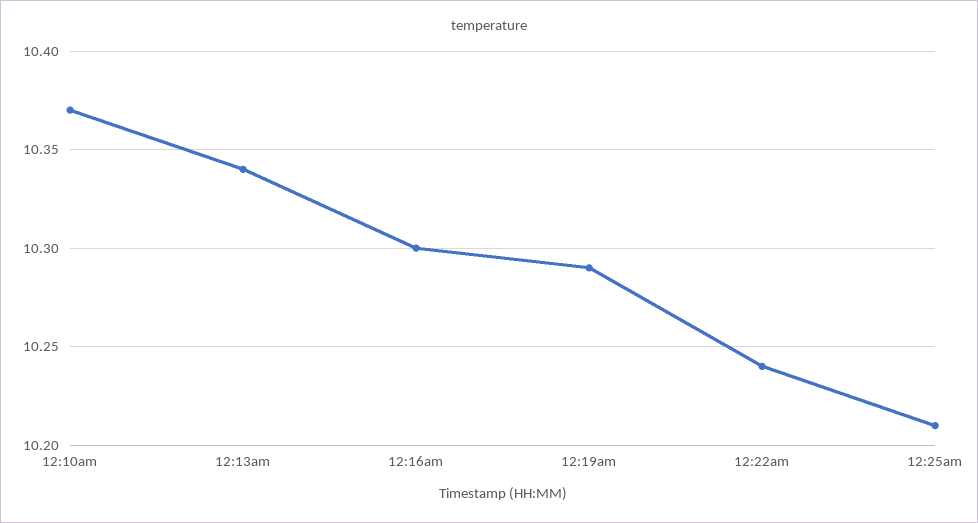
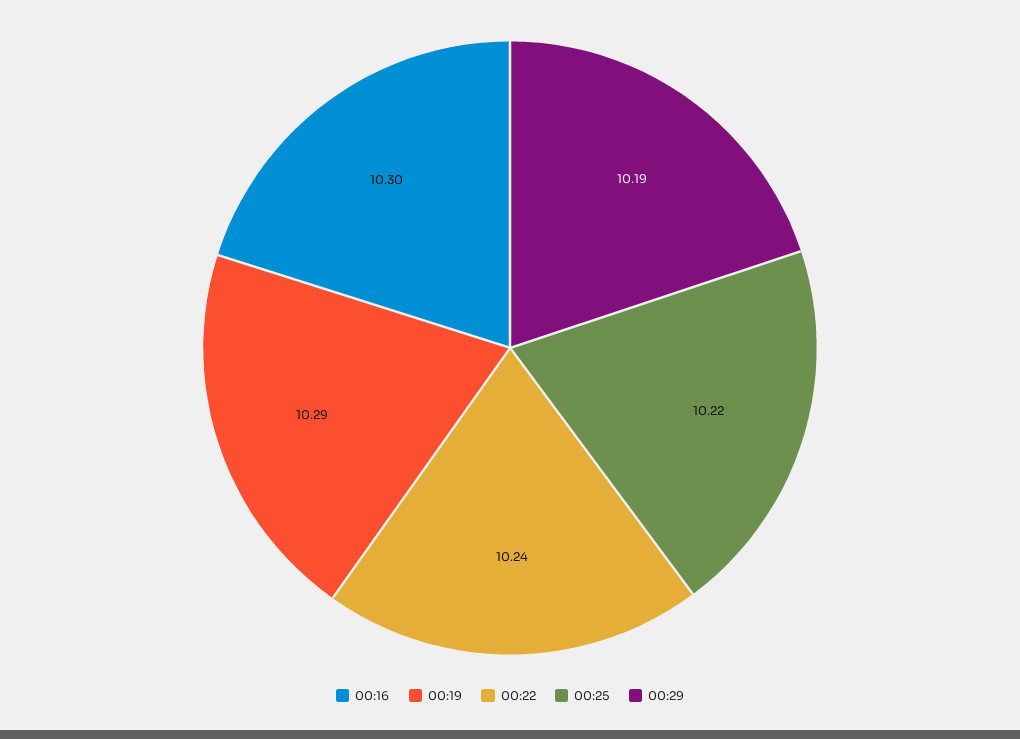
12:10am: 10.37 -> none
12:13am: 10.34 -> none
12:25am: 10.21 -> 10.22
00:29: none -> 10.19

